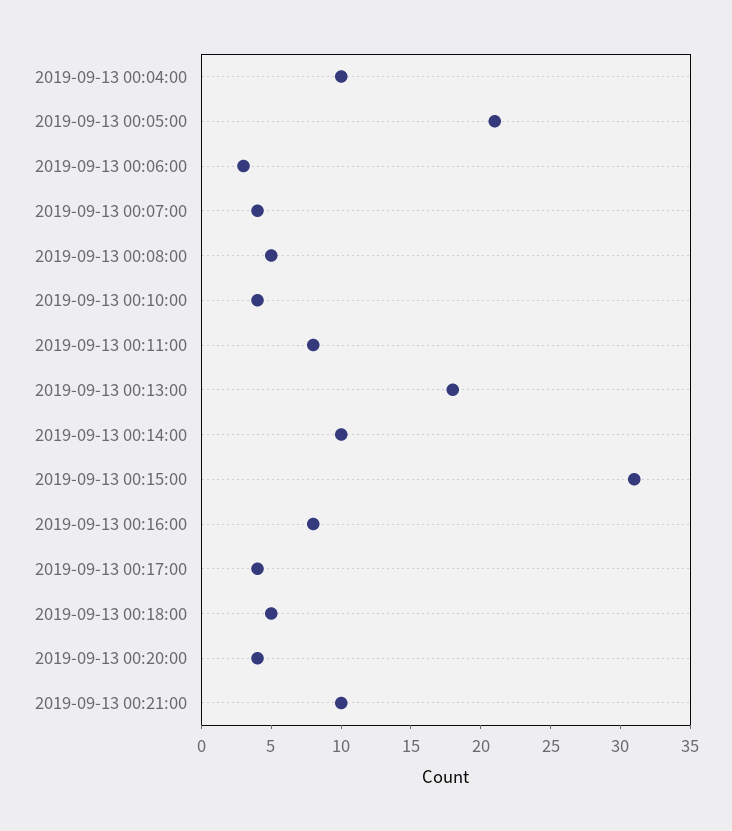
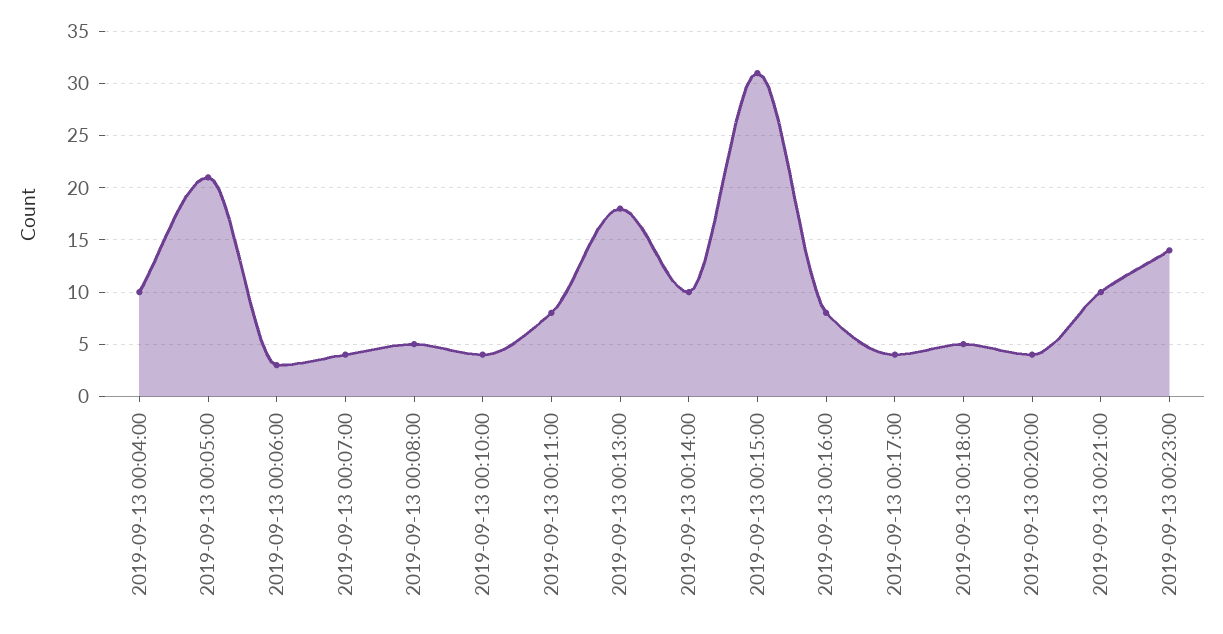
2019-09-13 00:23:00: none -> 14

